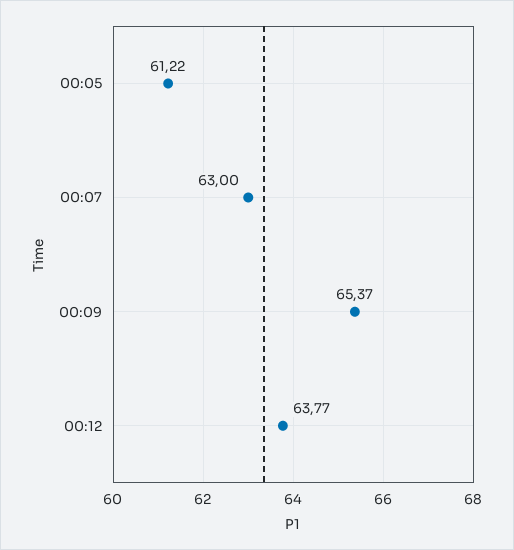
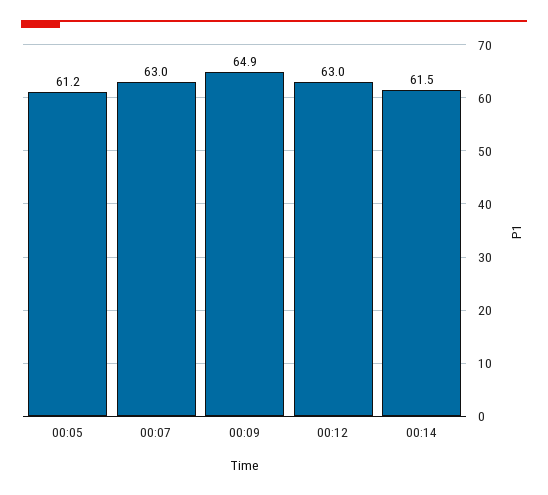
00:09: 65.37 -> 64.9
00:12: 63.77 -> 63
00:14: none -> 61.5

